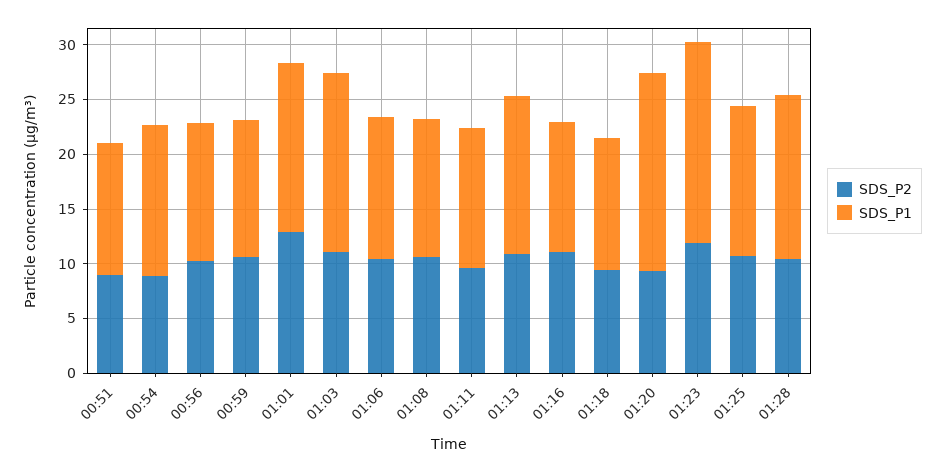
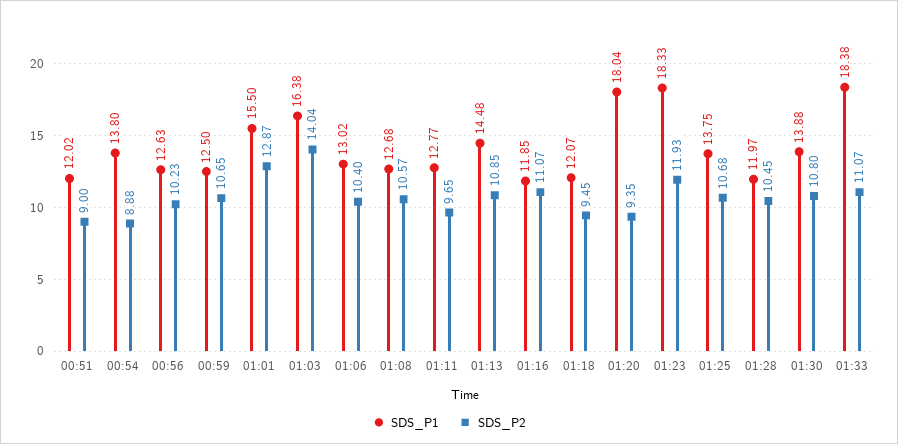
SDS_P2, 01:03: 11 -> 14.04
SDS_P1, 01:28: 15 -> 11.97
SDS_P1, 01:30: none -> 13.88
SDS_P2, 01:30: none -> 10.8
SDS_P1, 01:33: none -> 18.38
SDS_P2, 01:33: none -> 11.07

